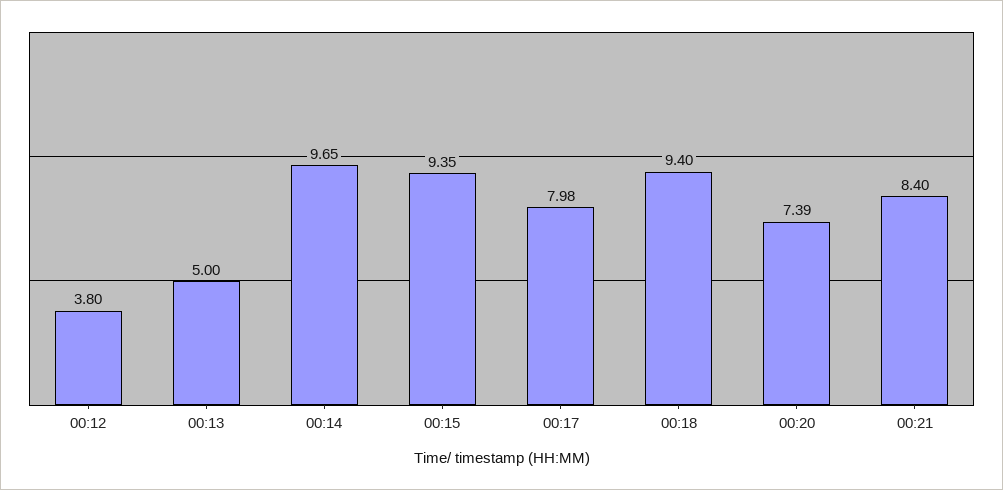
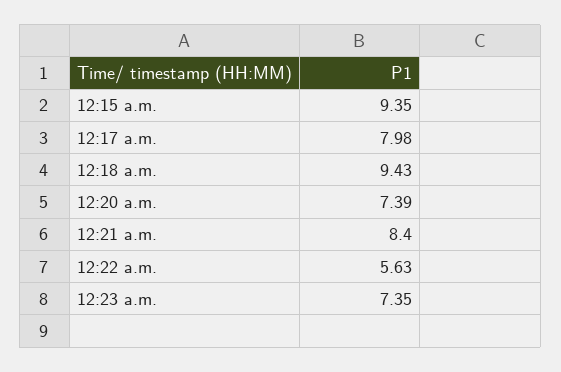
00:12: 3.8 -> none
00:13: 5 -> none
00:14: 9.65 -> none
00:18: 9.4 -> 9.43
12:22 a.m.: none -> 5.63
12:23 a.m.: none -> 7.35

